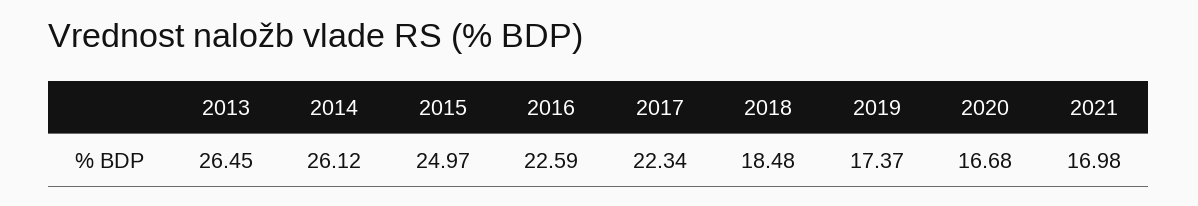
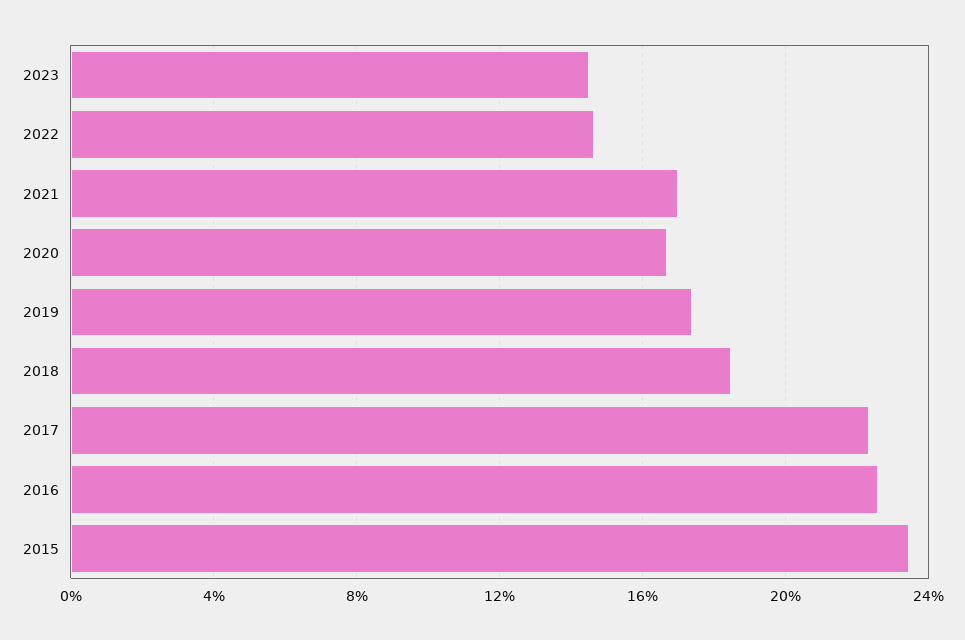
2013: 26.45 -> none
2014: 26.12 -> none
2015: 24.97 -> 23.5
2023: none -> 14.5
2022: none -> 14.5

